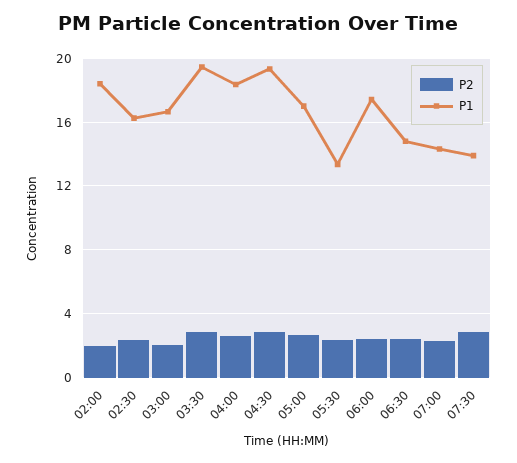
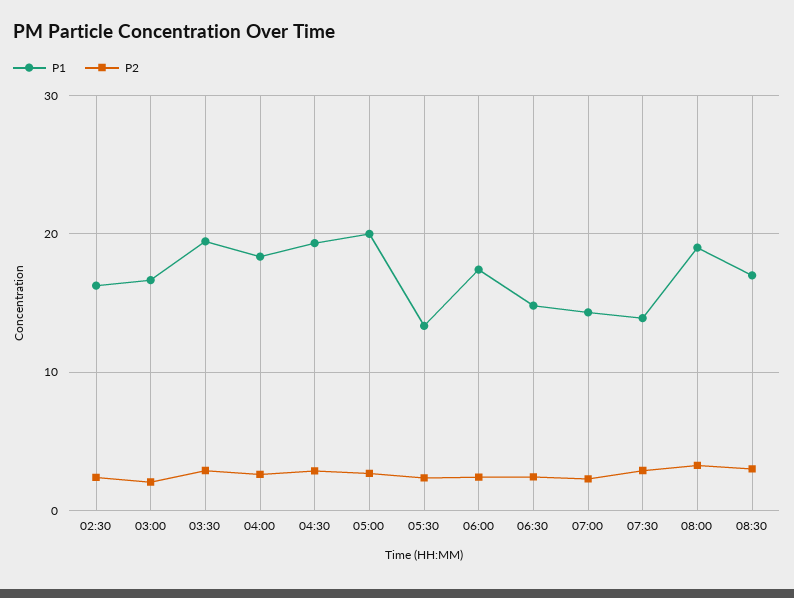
P2, 02:00: 2 -> none
P1, 02:00: 18.5 -> none
P1, 05:00: 17 -> 20
P1, 08:00: none -> 19
P2, 08:00: none -> 3
P1, 08:30: none -> 17
P2, 08:30: none -> 3

